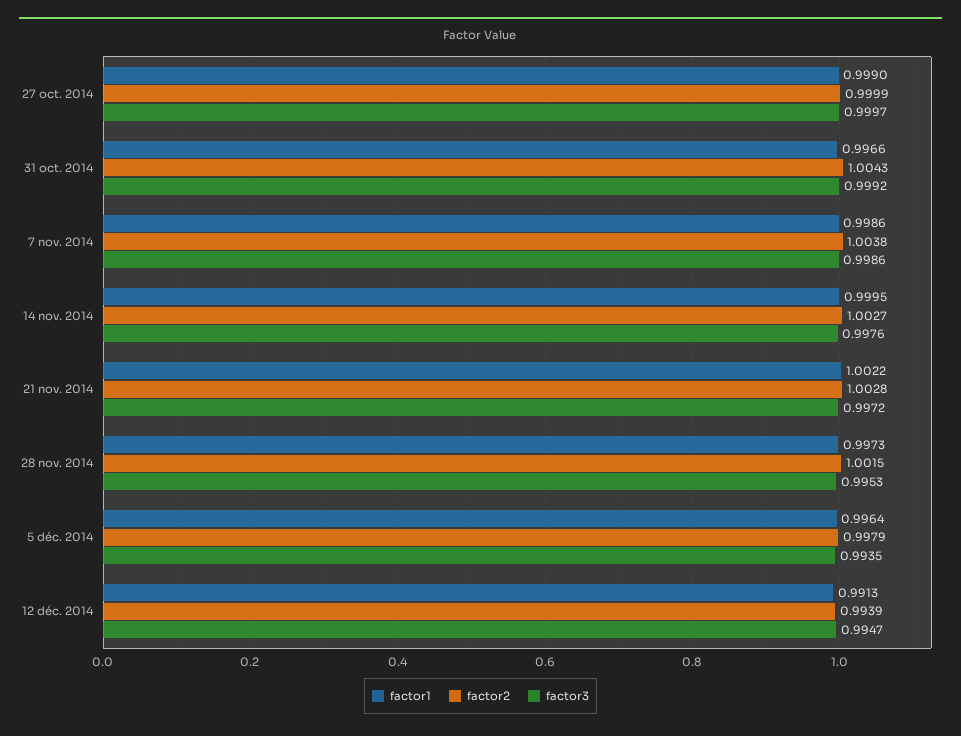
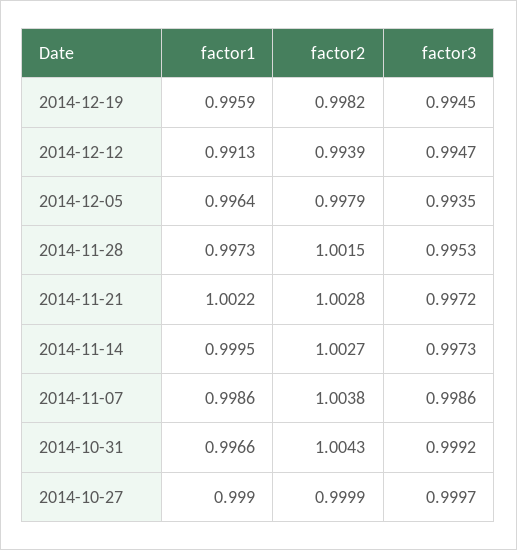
factor3, 14 nov. 2014: 0.9976 -> 0.9973
factor1, 2014-12-19: none -> 0.9959
factor2, 2014-12-19: none -> 0.9982
factor3, 2014-12-19: none -> 0.9945

